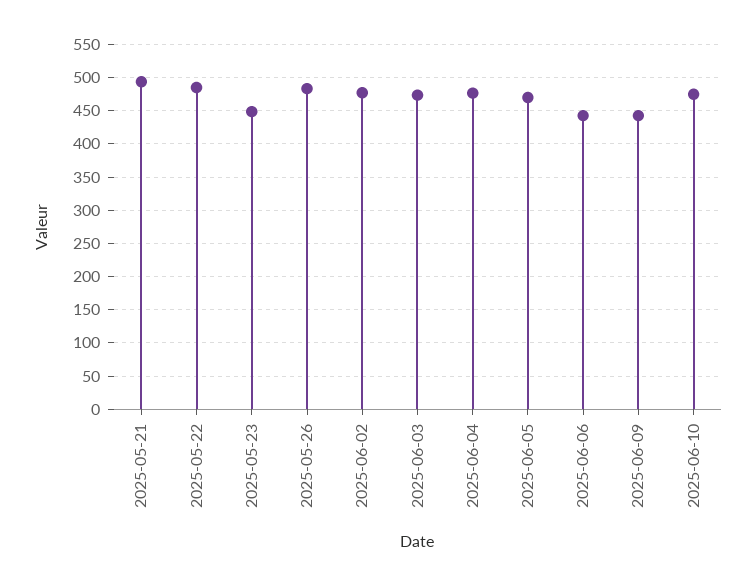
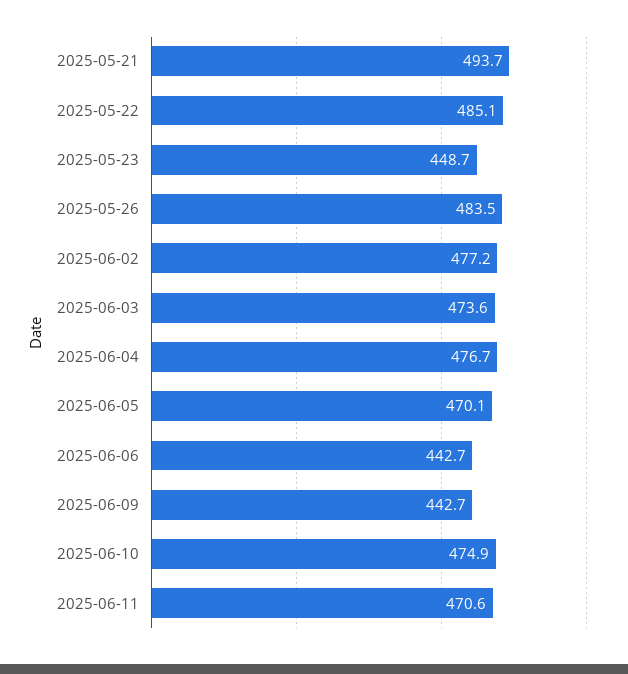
2025-06-11: none -> 470.6

